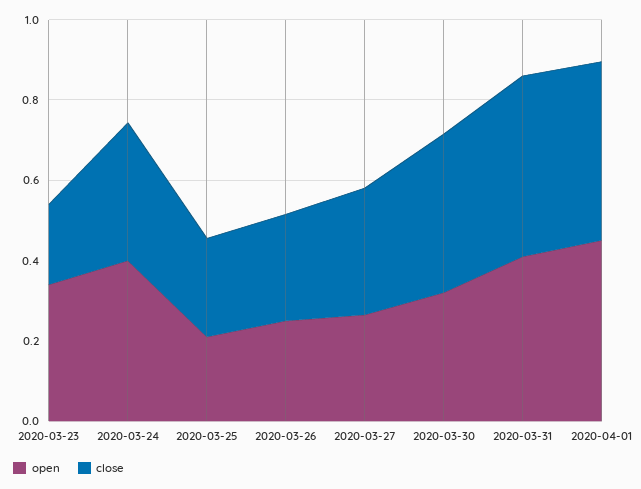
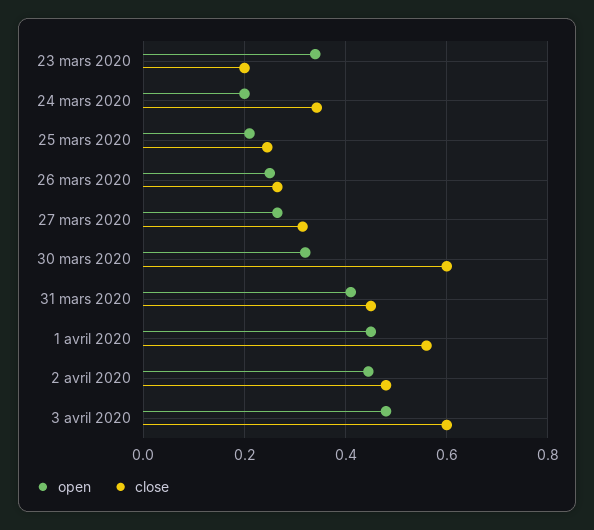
open, 2020-03-24: 0.4 -> 0.2
close, 2020-03-30: 0.4 -> 0.6
close, 2020-04-01: 0.45 -> 0.56
open, 2 avril 2020: none -> 0.44
close, 2 avril 2020: none -> 0.48
open, 3 avril 2020: none -> 0.48
close, 3 avril 2020: none -> 0.6

